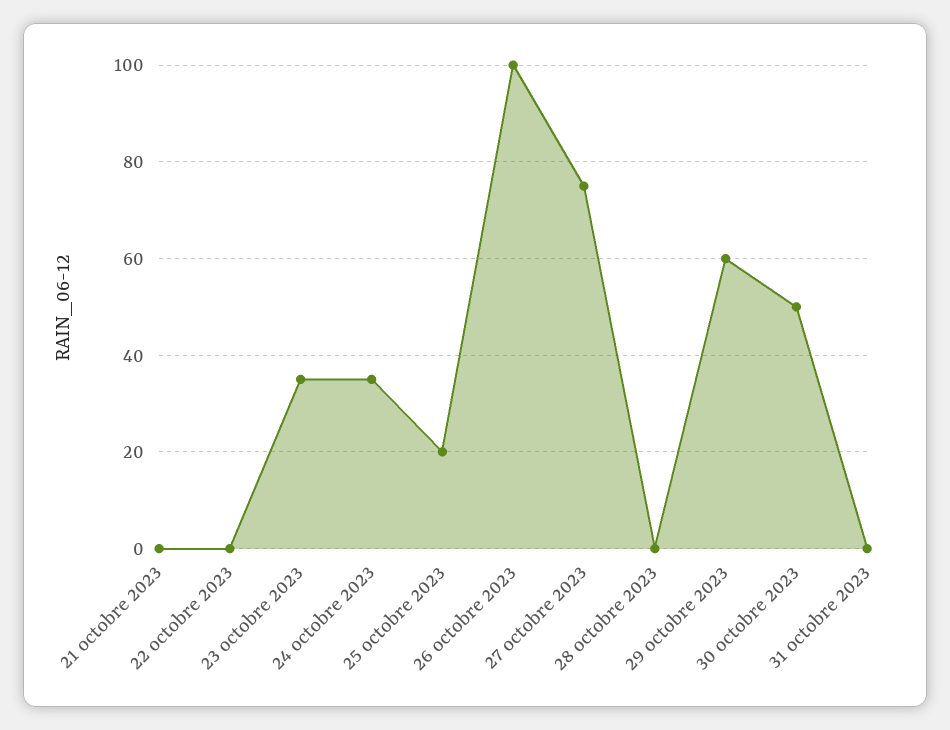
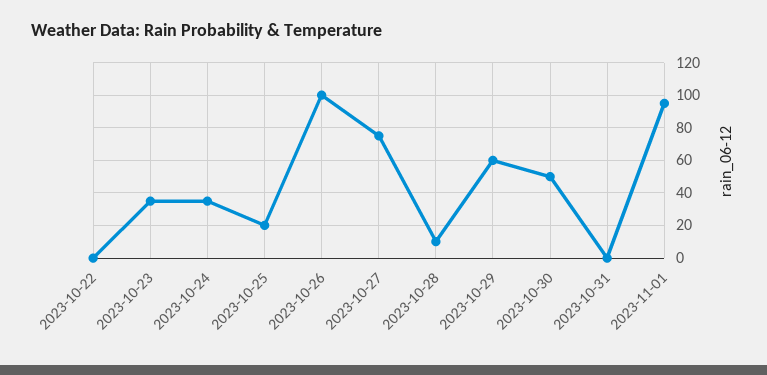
21 octobre 2023: 0 -> none
28 octobre 2023: 0 -> 10
2023-11-01: none -> 95

